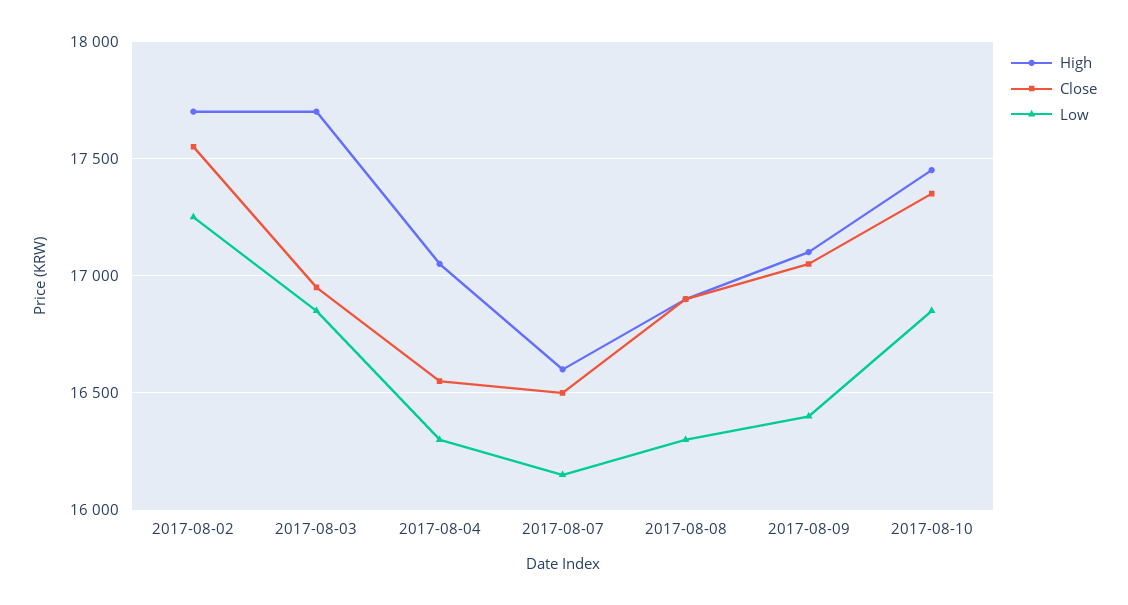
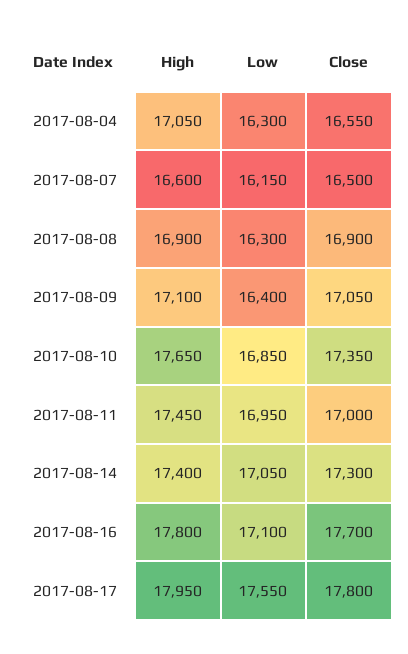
High, 2017-08-02: 17700 -> none
Close, 2017-08-02: 17550 -> none
Low, 2017-08-02: 17250 -> none
High, 2017-08-03: 17700 -> none
Close, 2017-08-03: 16950 -> none
Low, 2017-08-03: 16850 -> none
High, 2017-08-10: 17450 -> 17650
High, 2017-08-11: none -> 17450
Low, 2017-08-11: none -> 16950
Close, 2017-08-11: none -> 17000
High, 2017-08-14: none -> 17400
Low, 2017-08-14: none -> 17050
Close, 2017-08-14: none -> 17300
High, 2017-08-16: none -> 17800
Low, 2017-08-16: none -> 17100
Close, 2017-08-16: none -> 17700
High, 2017-08-17: none -> 17950
Low, 2017-08-17: none -> 17550
Close, 2017-08-17: none -> 17800

